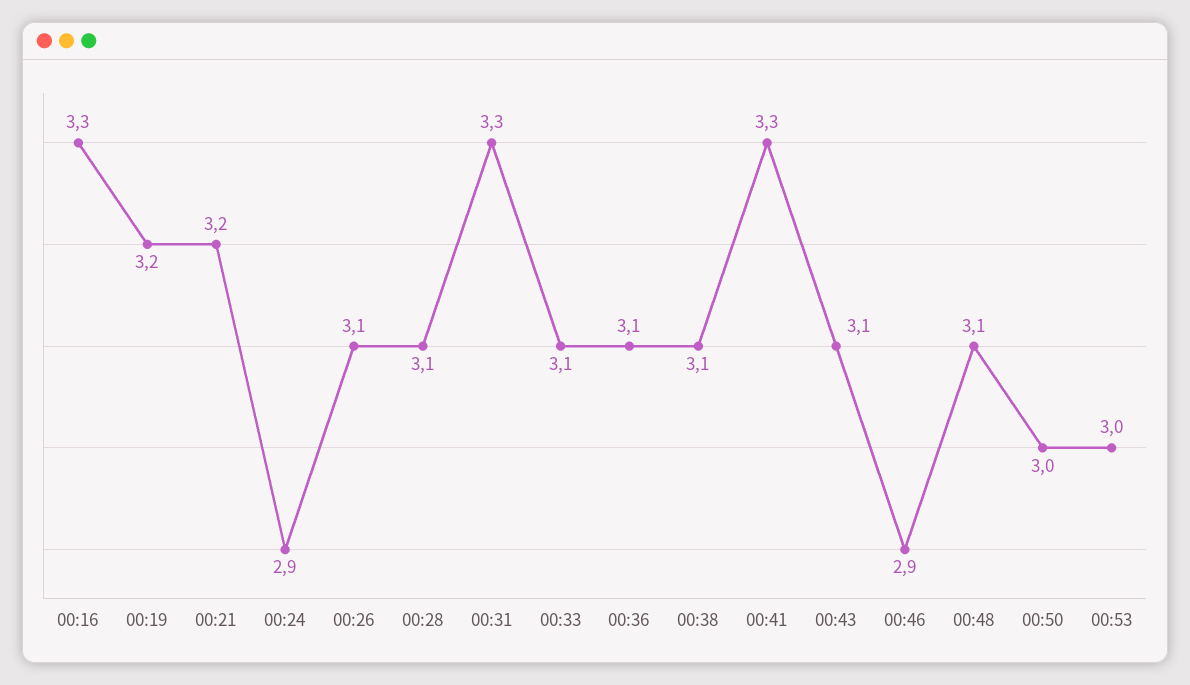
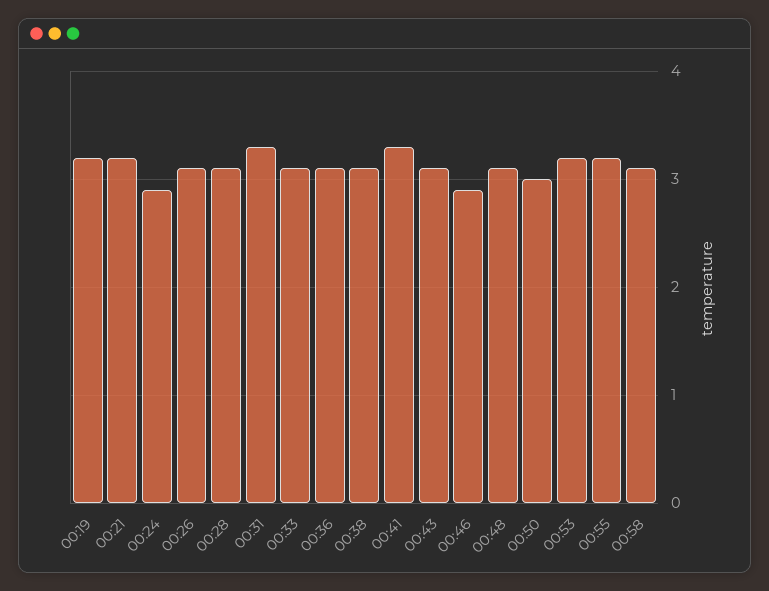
00:16: 3.3 -> none
00:53: 3 -> 3.2
00:55: none -> 3.2
00:58: none -> 3.1

